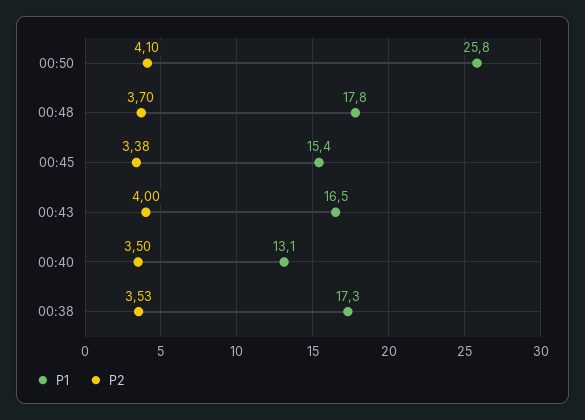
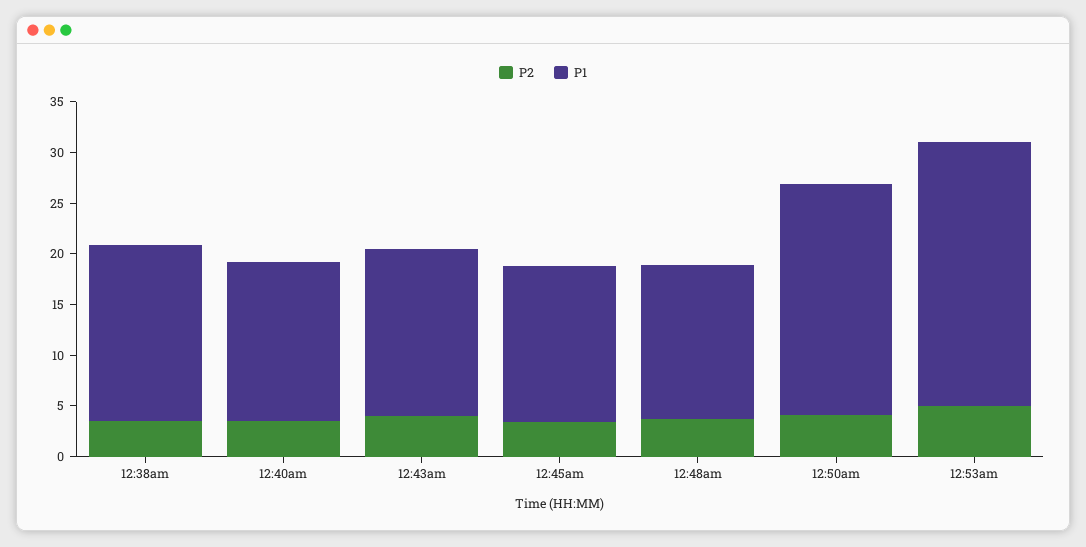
P1, 00:50: 25.8 -> 23
P1, 00:48: 17.8 -> 15
P1, 00:40: 13.1 -> 16
P2, 12:53am: none -> 5
P1, 12:53am: none -> 26

